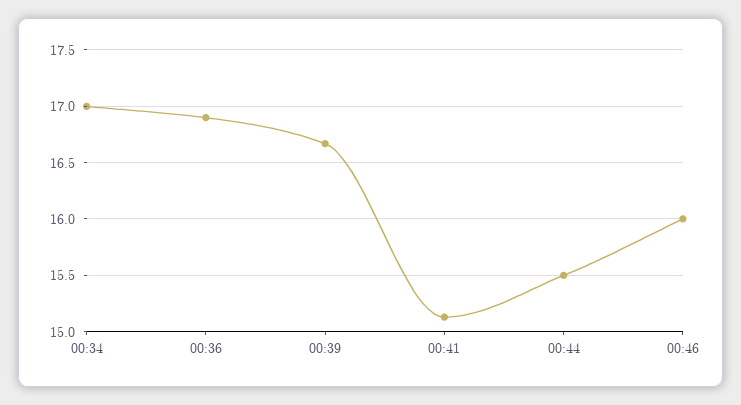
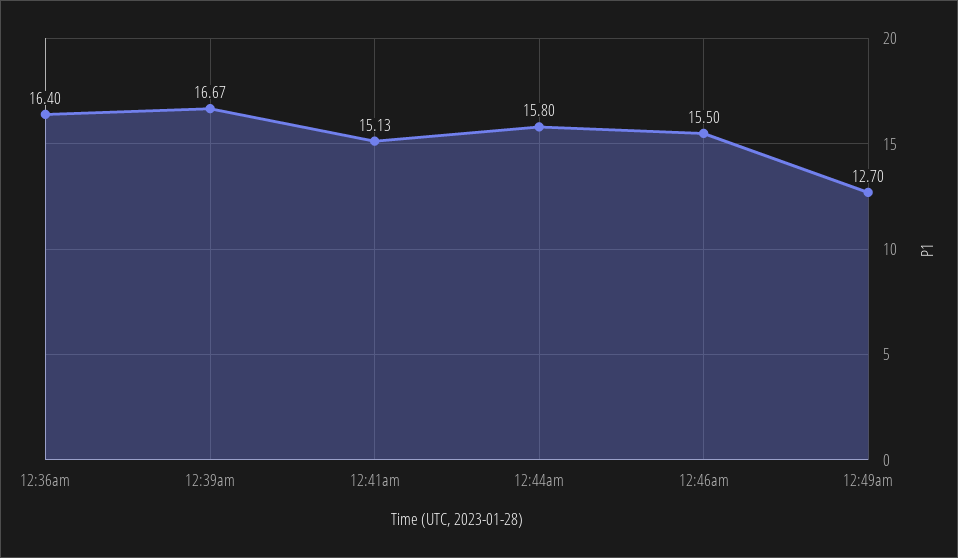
00:34: 17 -> none
00:36: 16.9 -> 16.4
00:44: 15.5 -> 15.8
00:46: 16 -> 15.5
12:49am: none -> 12.7

